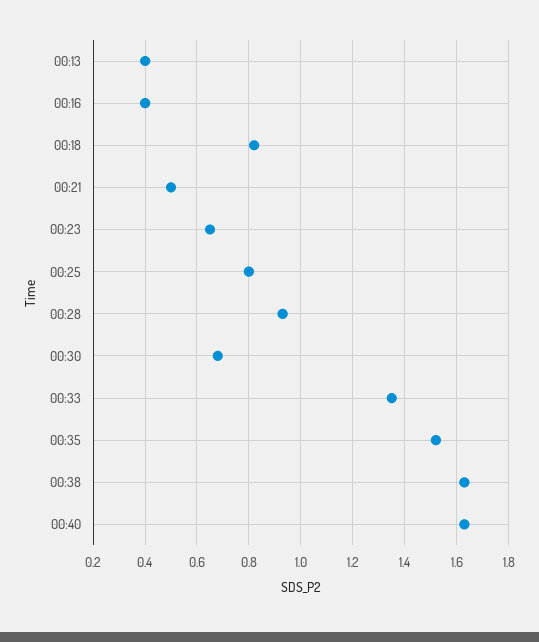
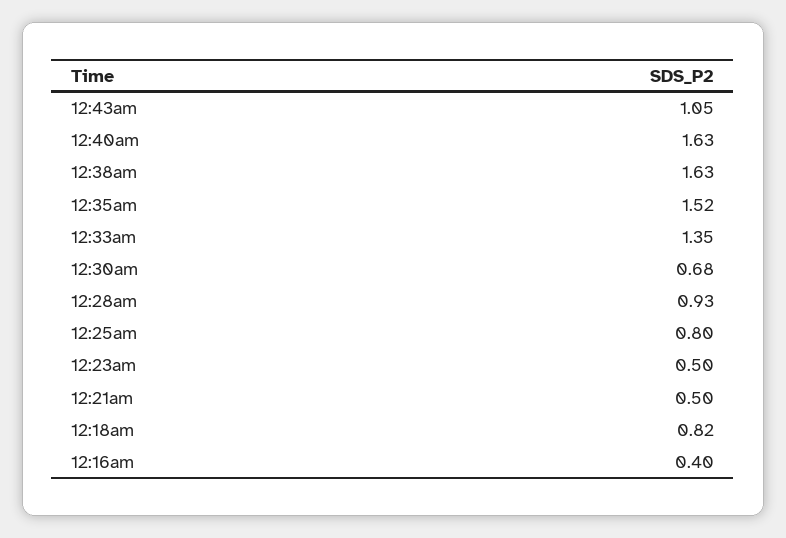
00:13: 0.4 -> none
00:23: 0.65 -> 0.5
12:43am: none -> 1.05

